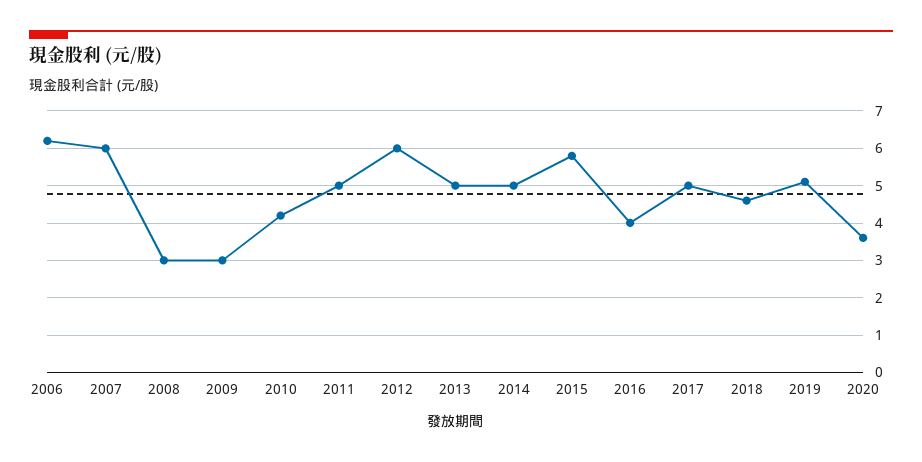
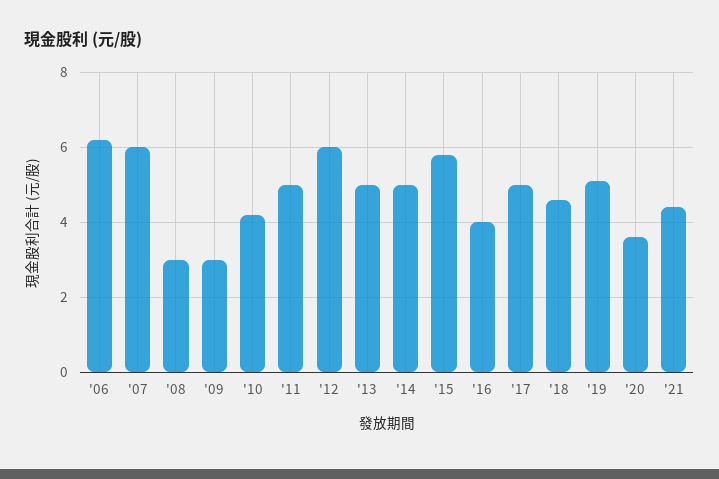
'21: none -> 4.4

